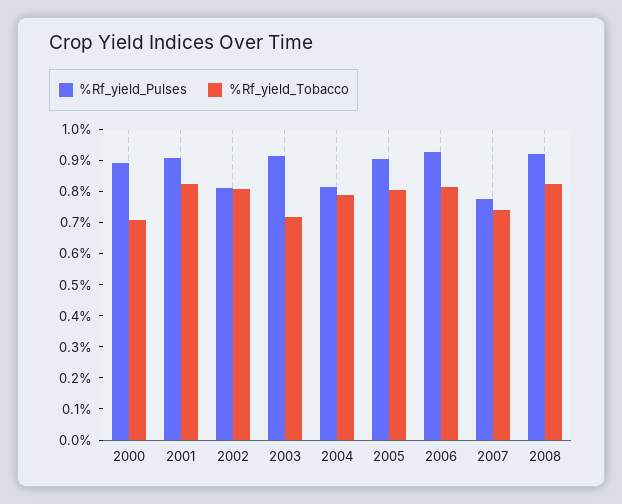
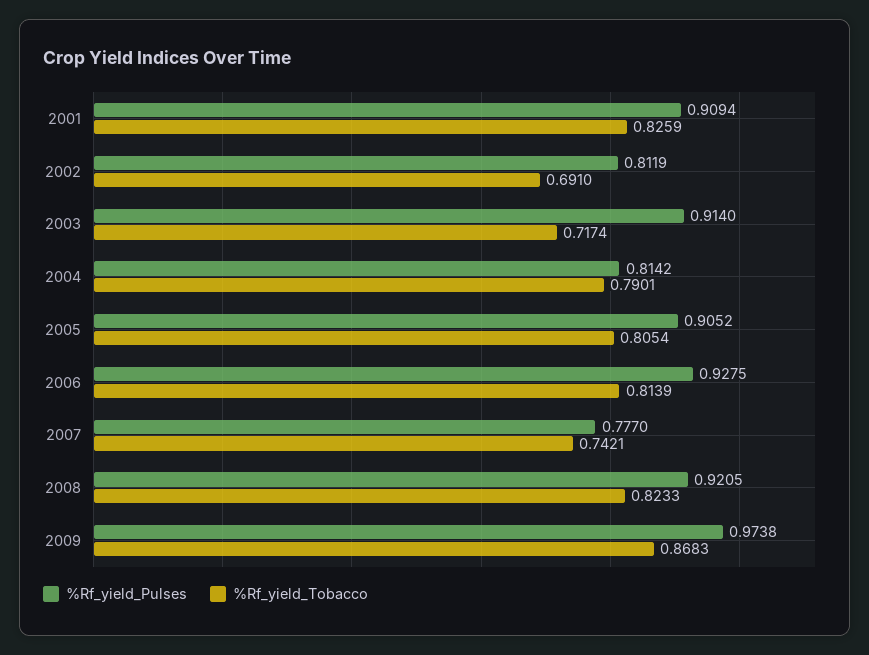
%Rf_yield_Pulses, 2000: 0.9 -> none
%Rf_yield_Tobacco, 2000: 0.7 -> none
%Rf_yield_Tobacco, 2002: 0.8 -> 0.691
%Rf_yield_Pulses, 2009: none -> 0.9738
%Rf_yield_Tobacco, 2009: none -> 0.8683

